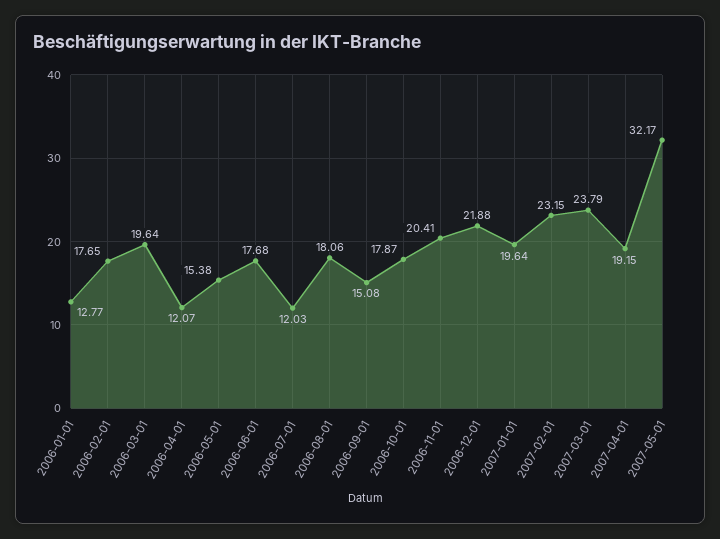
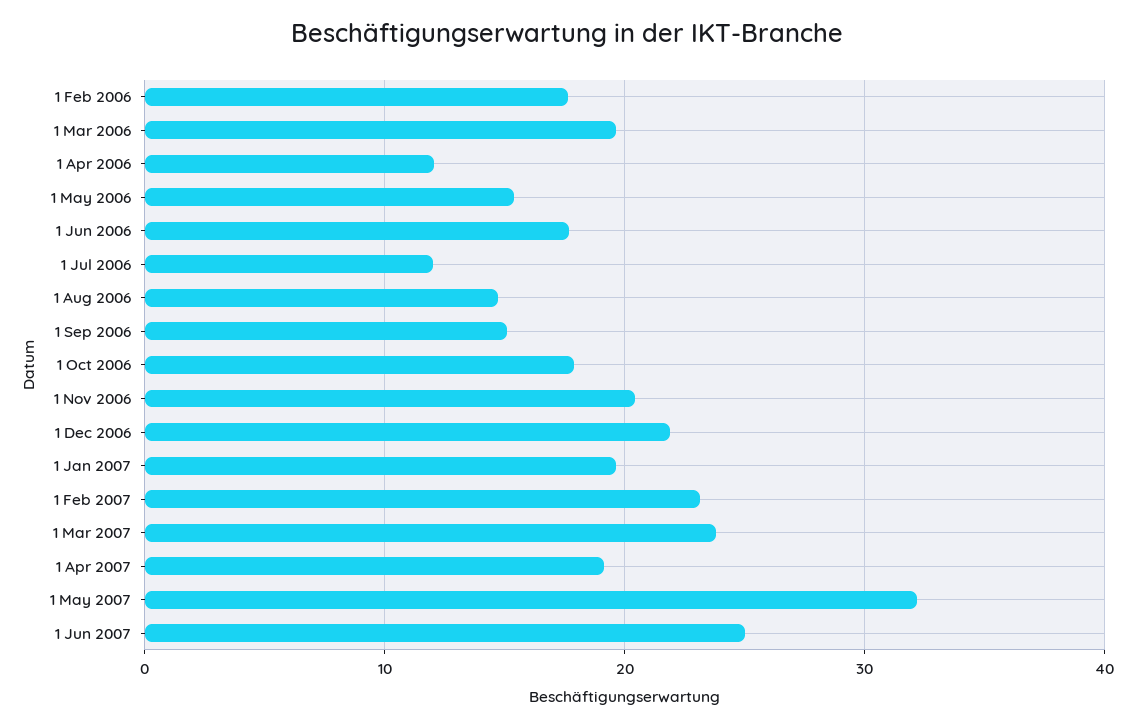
2006-01-01: 12.77 -> none
2006-08-01: 18.06 -> 15
1 Jun 2007: none -> 25

